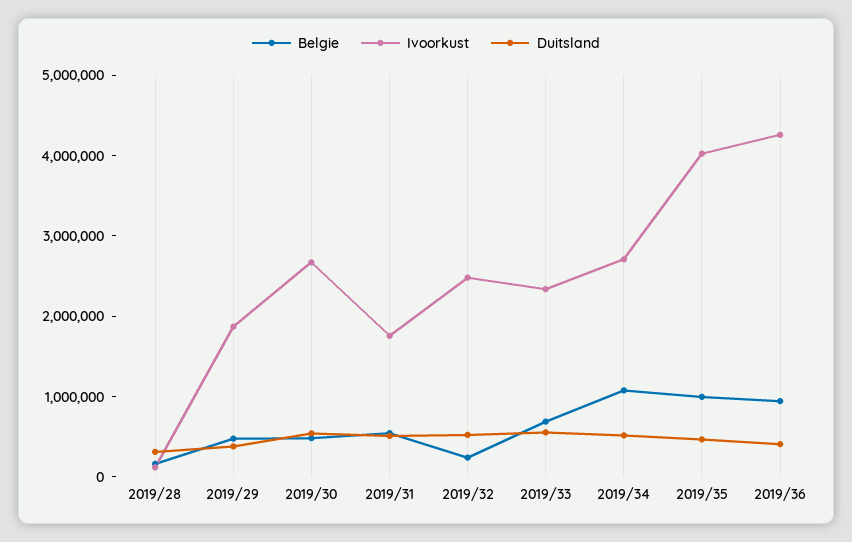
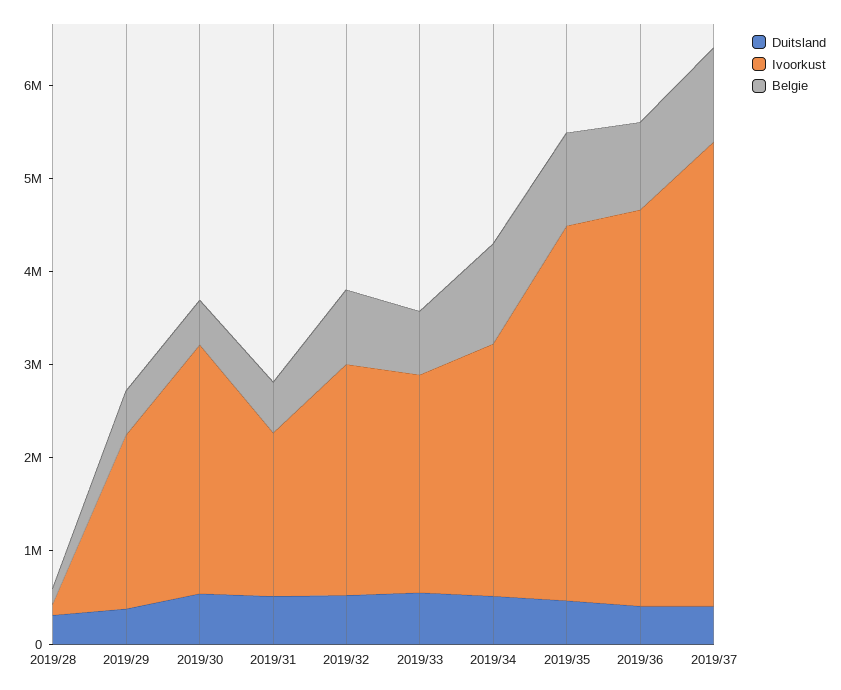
Belgie, 2019/32: 200000 -> 800000
Duitsland, 2019/37: none -> 400000
Ivoorkust, 2019/37: none -> 5000000
Belgie, 2019/37: none -> 1000000

